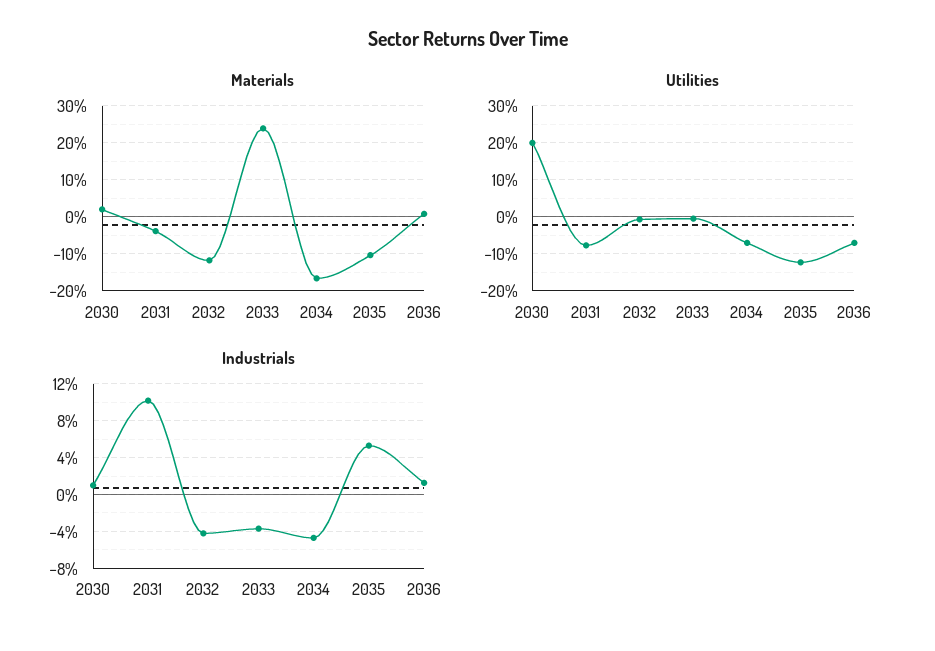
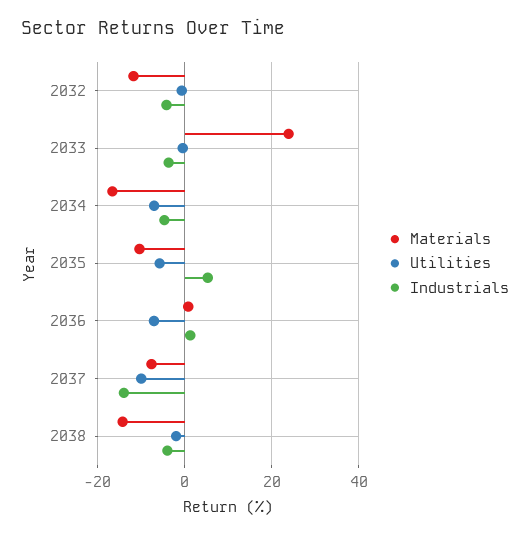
Materials, 2030: 2 -> none
Materials, 2031: -4 -> none
Utilities, 2030: 20 -> none
Utilities, 2031: -8 -> none
Utilities, 2035: -12 -> -6
Industrials, 2030: 1 -> none
Industrials, 2031: 10 -> none
Materials, 2037: none -> -8
Utilities, 2037: none -> -10
Industrials, 2037: none -> -14
Materials, 2038: none -> -14
Utilities, 2038: none -> -2
Industrials, 2038: none -> -4

